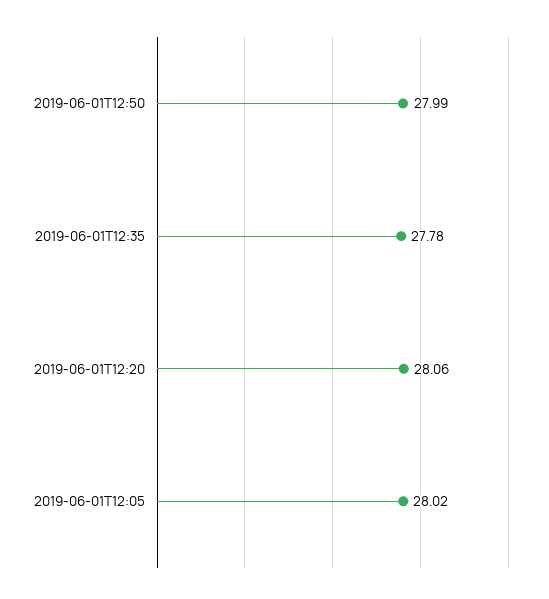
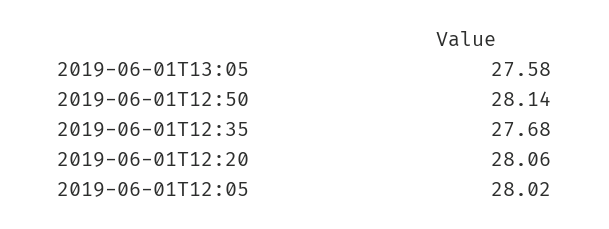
2019-06-01T12:50: 27.99 -> 28.14
2019-06-01T12:35: 27.78 -> 27.68
2019-06-01T13:05: none -> 27.58

